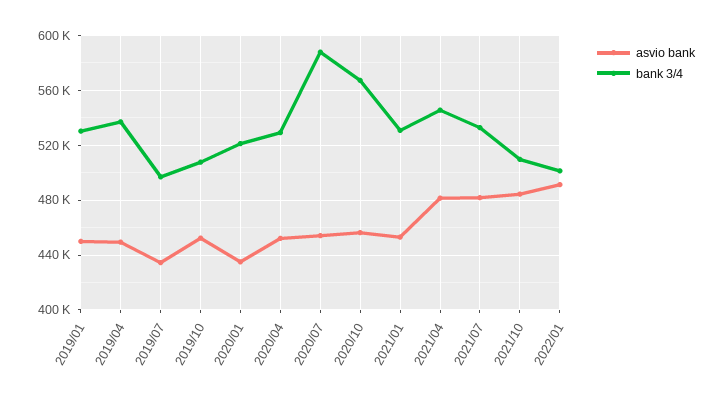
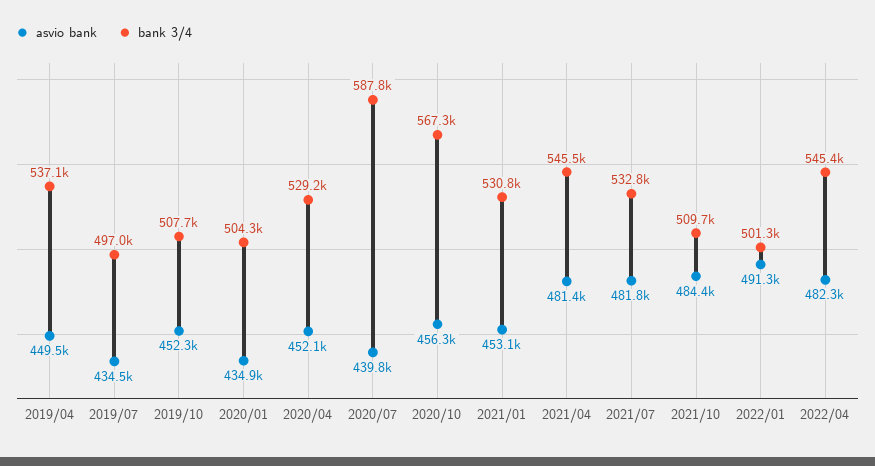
asvio bank, 2019/01: 450000 -> none
bank 3/4, 2019/01: 530000 -> none
bank 3/4, 2020/01: 520000 -> 504300
asvio bank, 2020/07: 455000 -> 439800
asvio bank, 2022/04: none -> 482300
bank 3/4, 2022/04: none -> 545400

